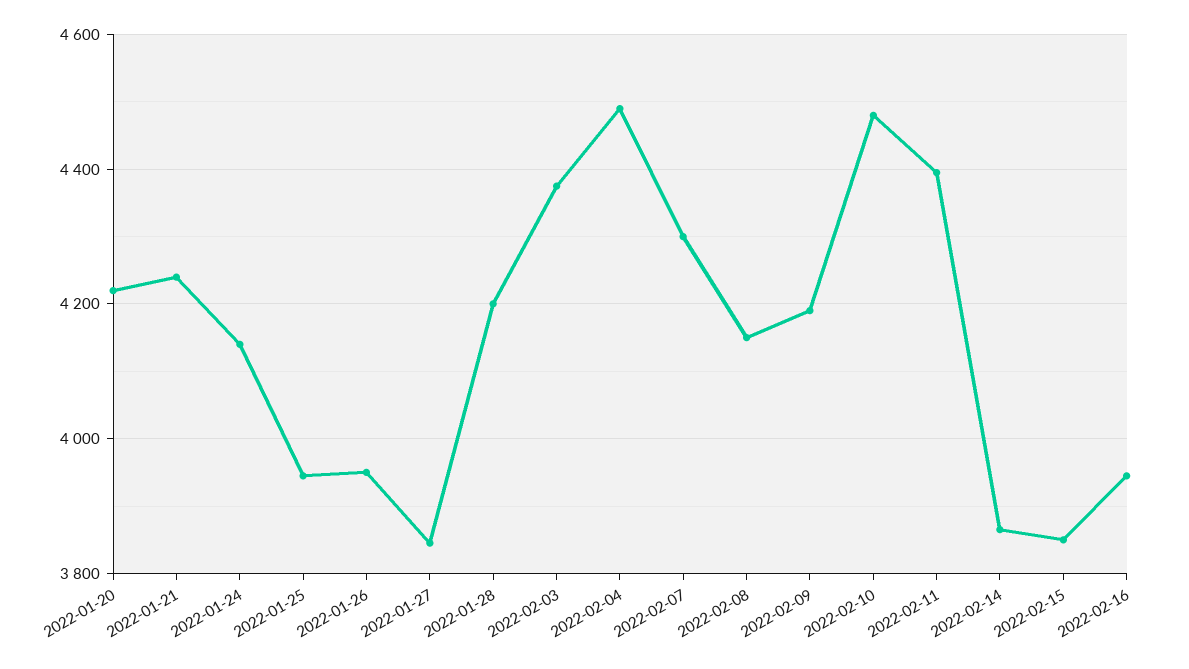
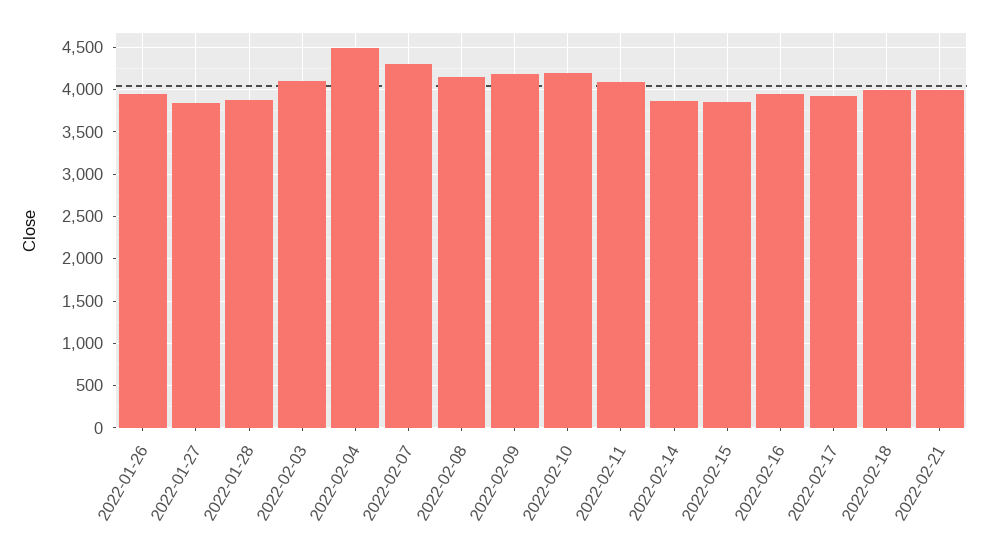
2022-01-20: 4220 -> none
2022-01-21: 4240 -> none
2022-01-24: 4140 -> none
2022-01-25: 3940 -> none
2022-01-28: 4200 -> 3900
2022-02-03: 4380 -> 4100
2022-02-10: 4480 -> 4200
2022-02-11: 4400 -> 4100
2022-02-17: none -> 3900
2022-02-18: none -> 4000
2022-02-21: none -> 4000

